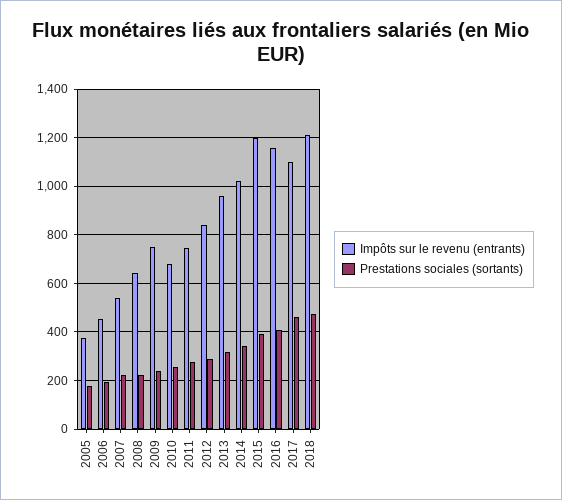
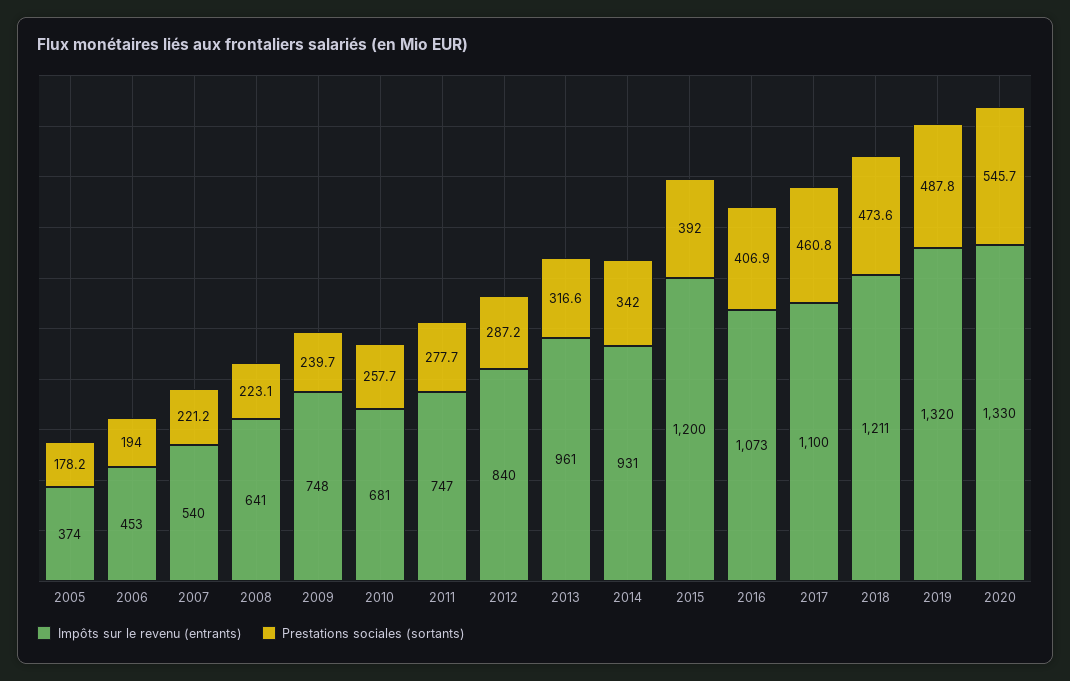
Impôts sur le revenu (entrants), 2014: 1025 -> 931
Impôts sur le revenu (entrants), 2016: 1150 -> 1073
Impôts sur le revenu (entrants), 2019: none -> 1320
Prestations sociales (sortants), 2019: none -> 487.8
Impôts sur le revenu (entrants), 2020: none -> 1330
Prestations sociales (sortants), 2020: none -> 545.7

